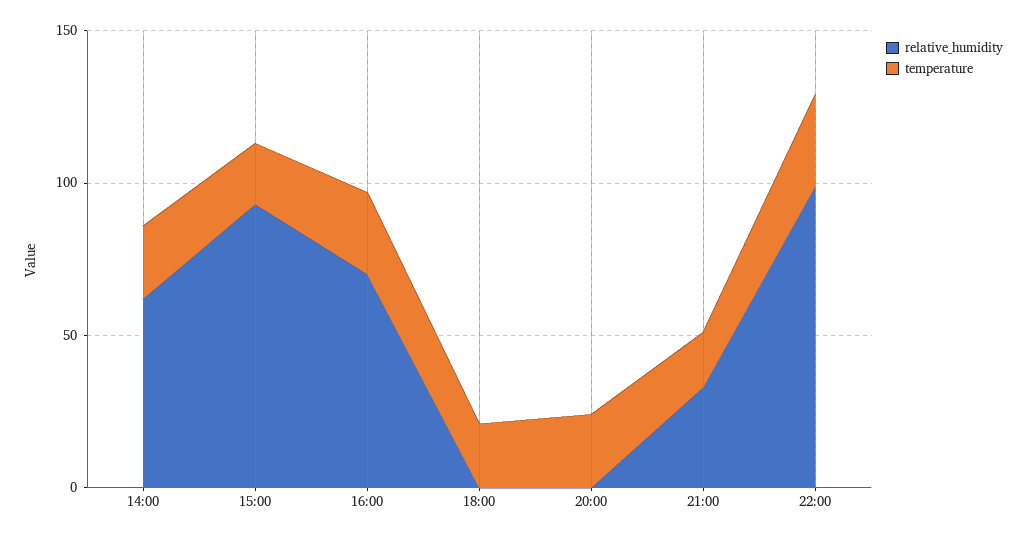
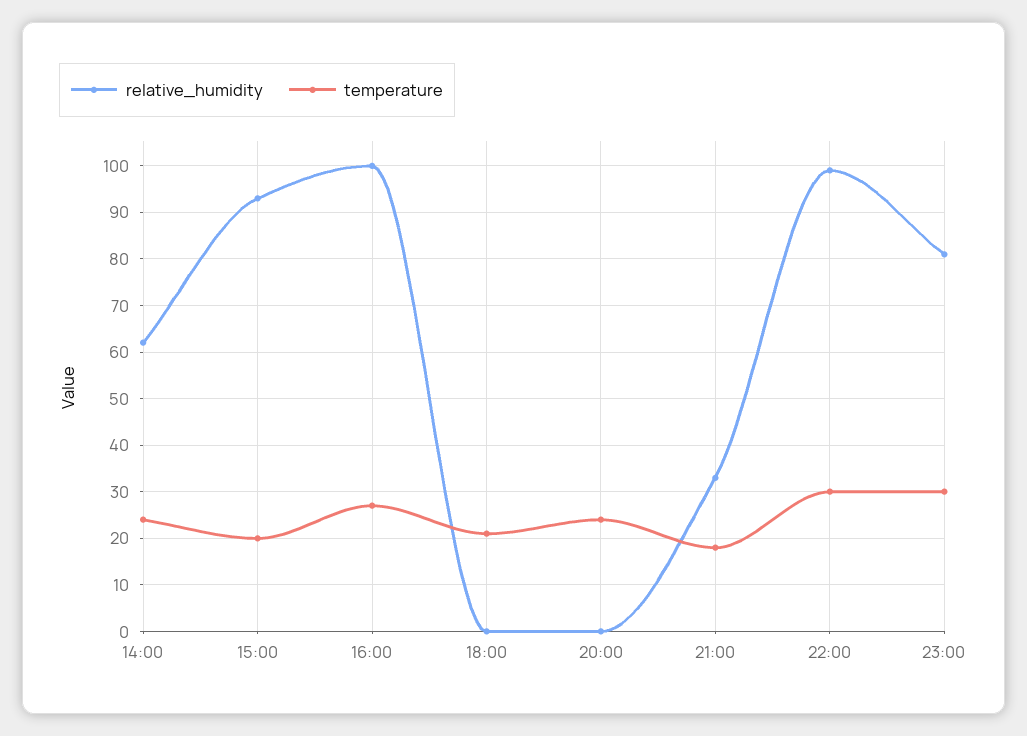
relative_humidity, 16:00: 70 -> 100
relative_humidity, 23:00: none -> 80
temperature, 23:00: none -> 30

